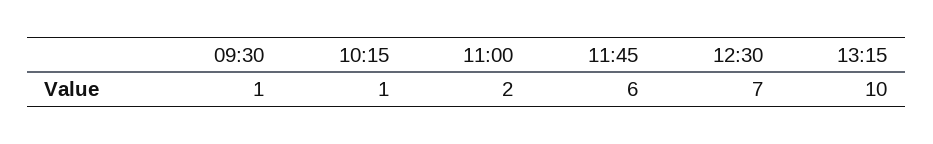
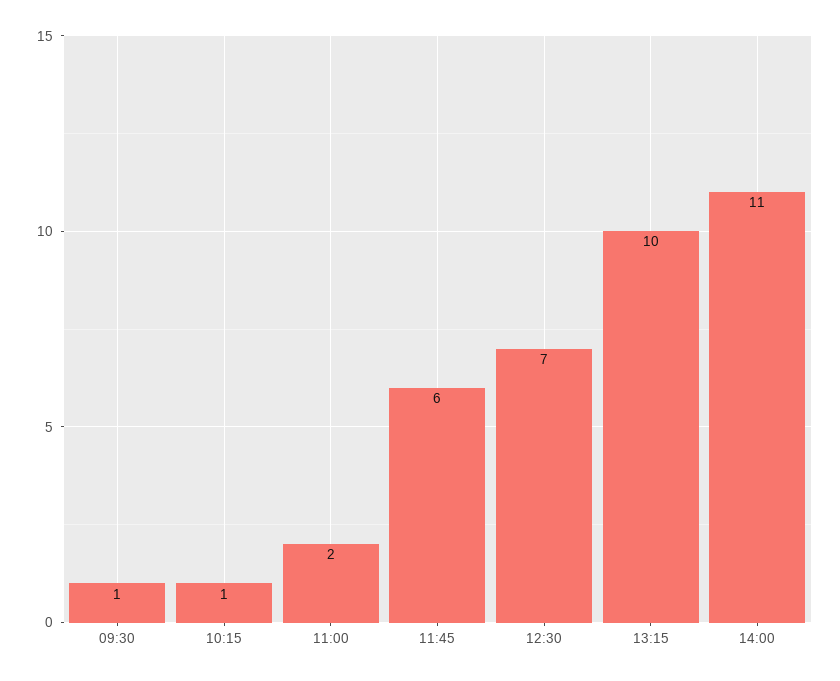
14:00: none -> 11

